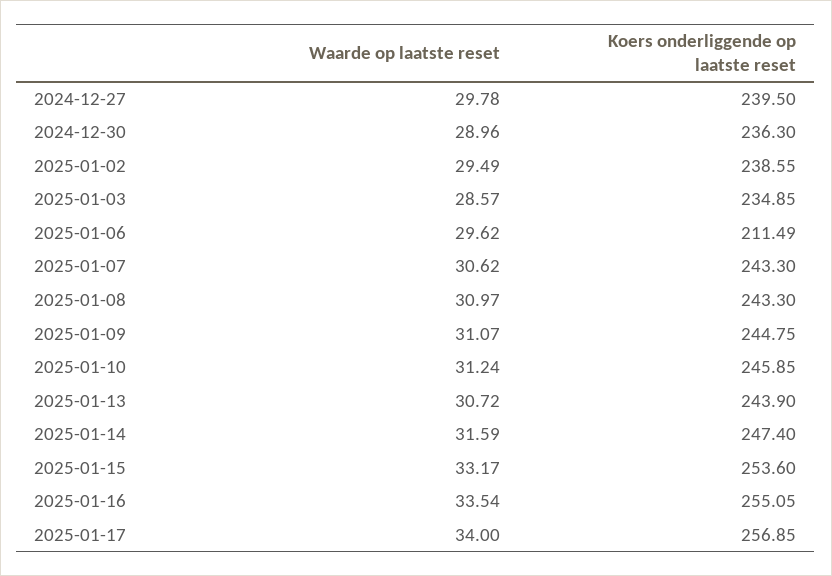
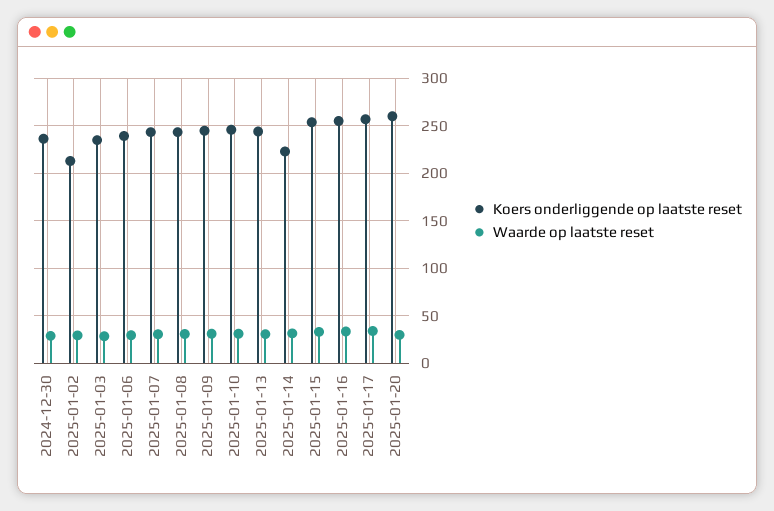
Waarde op laatste reset, 2024-12-27: 29.78 -> none
Koers onderliggende op laatste reset, 2024-12-27: 239.5 -> none
Koers onderliggende op laatste reset, 2025-01-02: 238.55 -> 210
Koers onderliggende op laatste reset, 2025-01-06: 211.49 -> 240
Koers onderliggende op laatste reset, 2025-01-14: 247.4 -> 220
Koers onderliggende op laatste reset, 2025-01-20: none -> 260
Waarde op laatste reset, 2025-01-20: none -> 30

